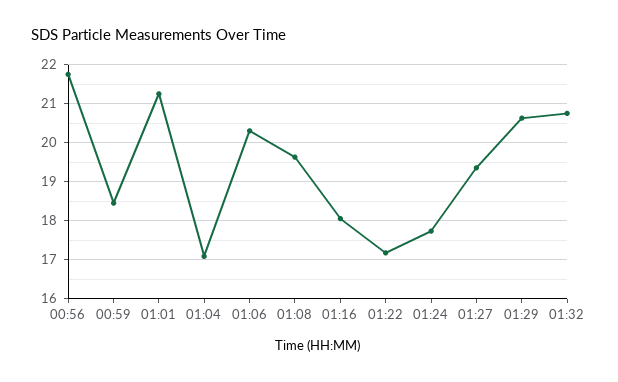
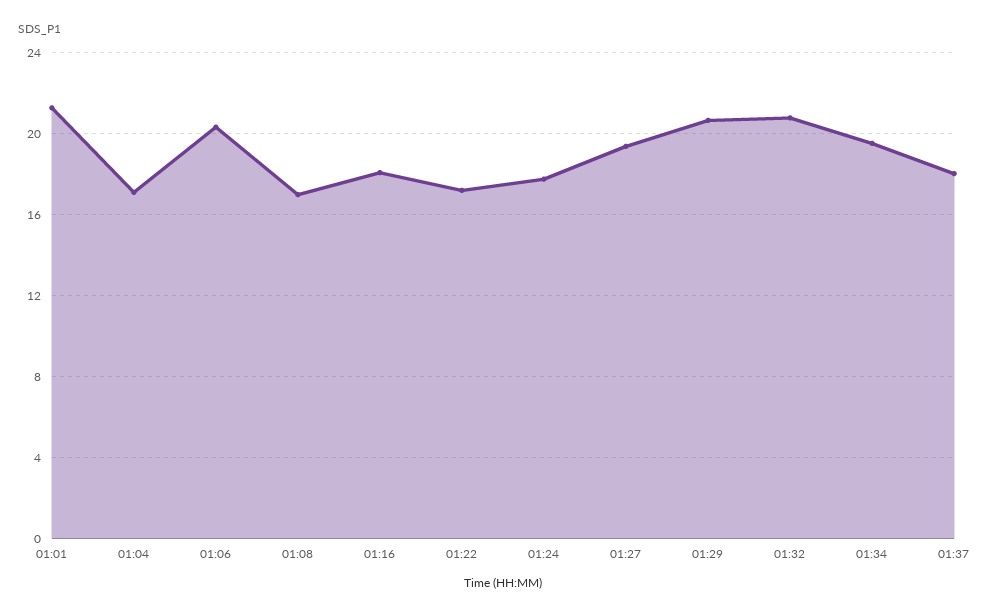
00:56: 21.8 -> none
00:59: 18.4 -> none
01:08: 19.6 -> 17
01:34: none -> 19.5
01:37: none -> 18

